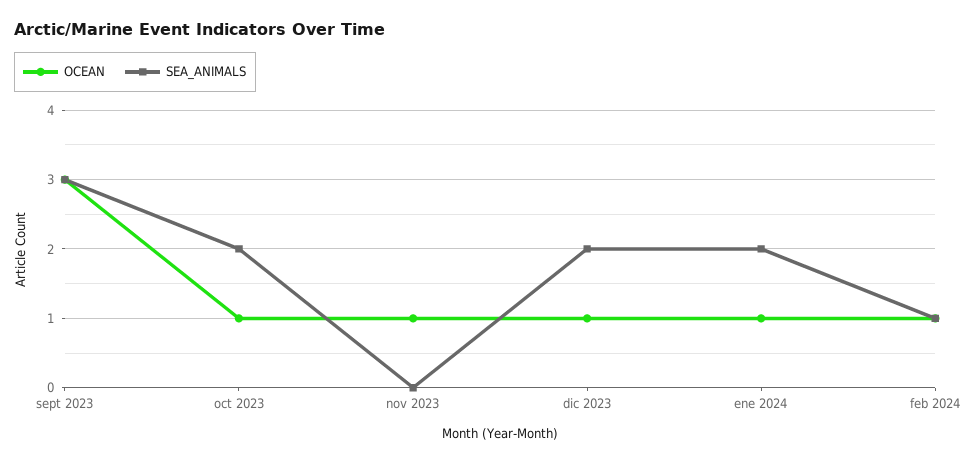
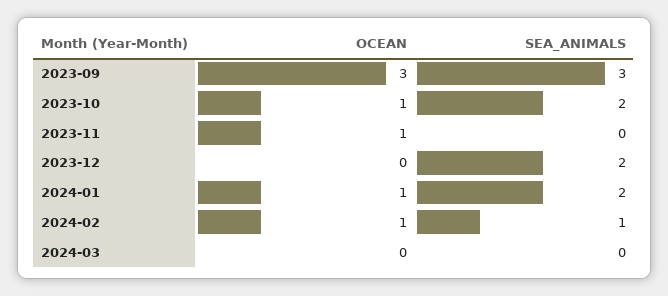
OCEAN, dic 2023: 1 -> 0
OCEAN, 2024-03: none -> 0
SEA_ANIMALS, 2024-03: none -> 0

